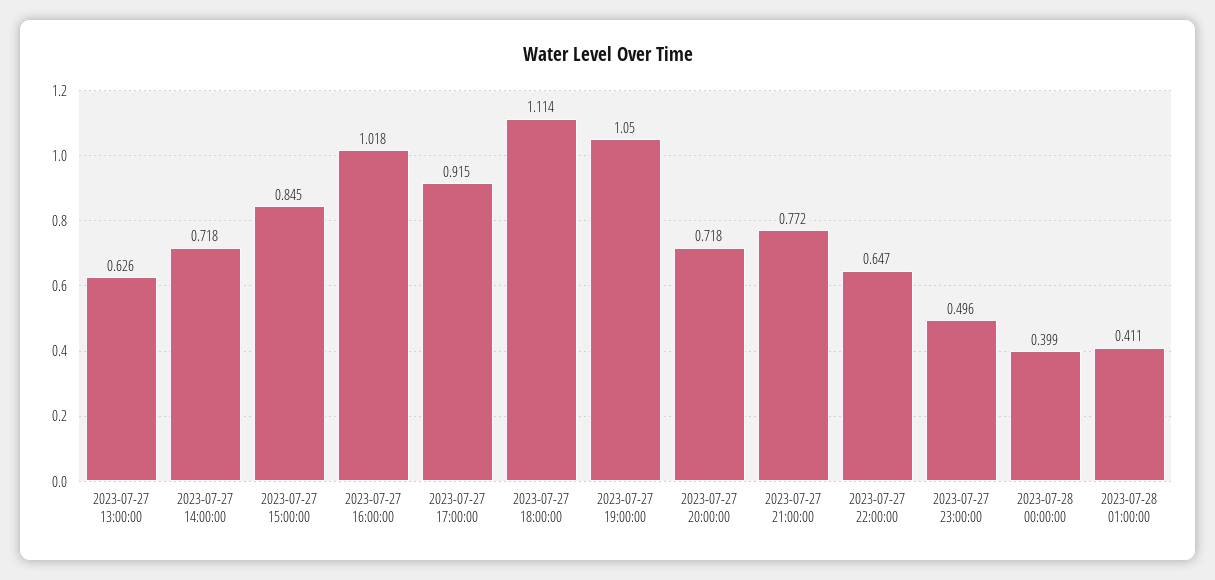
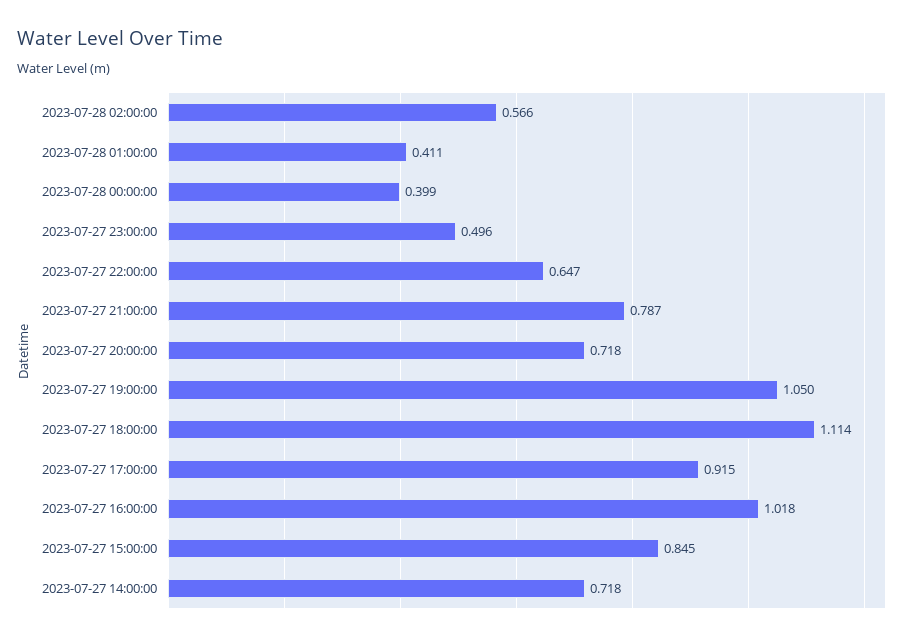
2023-07-27 13:00:00: 0.626 -> none
2023-07-27 21:00:00: 0.772 -> 0.787
2023-07-28 02:00:00: none -> 0.566

